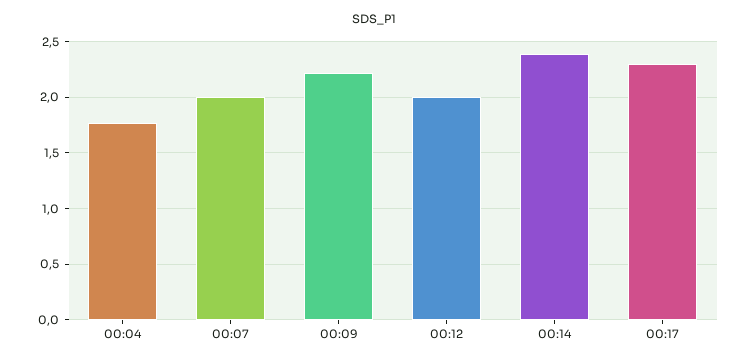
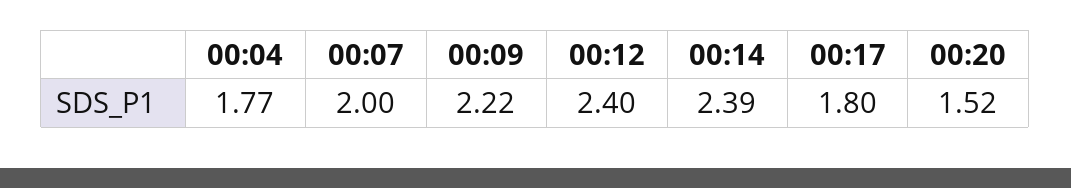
00:12: 2 -> 2.4
00:17: 2.3 -> 1.8
00:20: none -> 1.52

